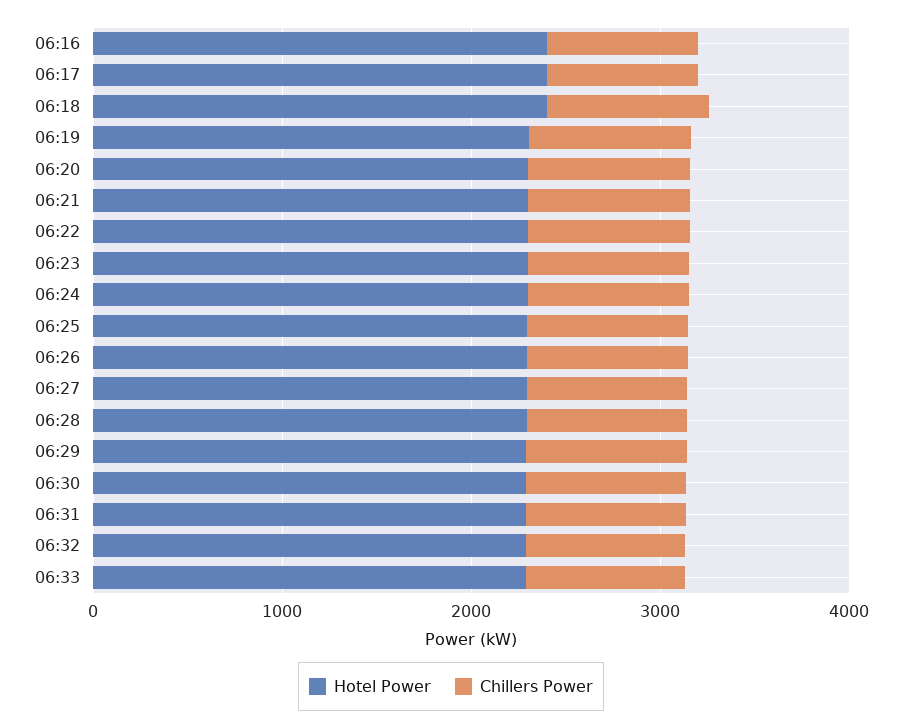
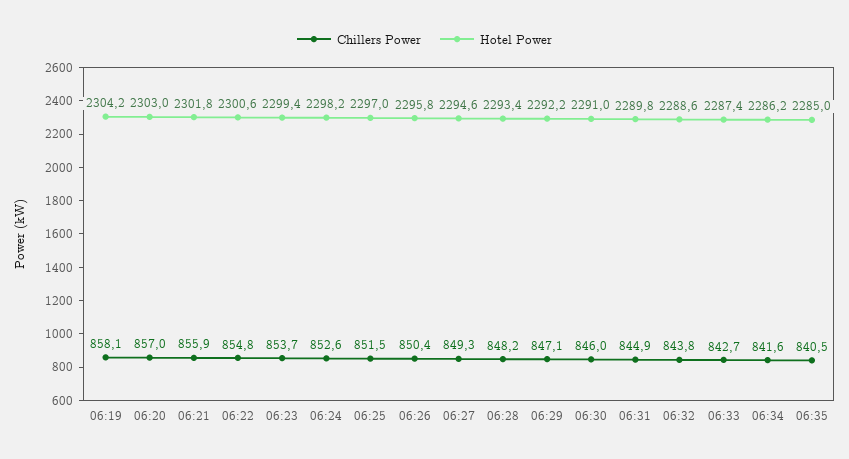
Hotel Power, 06:16: 2400 -> none
Chillers Power, 06:16: 800 -> none
Hotel Power, 06:17: 2400 -> none
Chillers Power, 06:17: 800 -> none
Hotel Power, 06:18: 2400 -> none
Chillers Power, 06:18: 800 -> none
Chillers Power, 06:34: none -> 841.6
Hotel Power, 06:34: none -> 2286.2
Chillers Power, 06:35: none -> 840.5
Hotel Power, 06:35: none -> 2285

